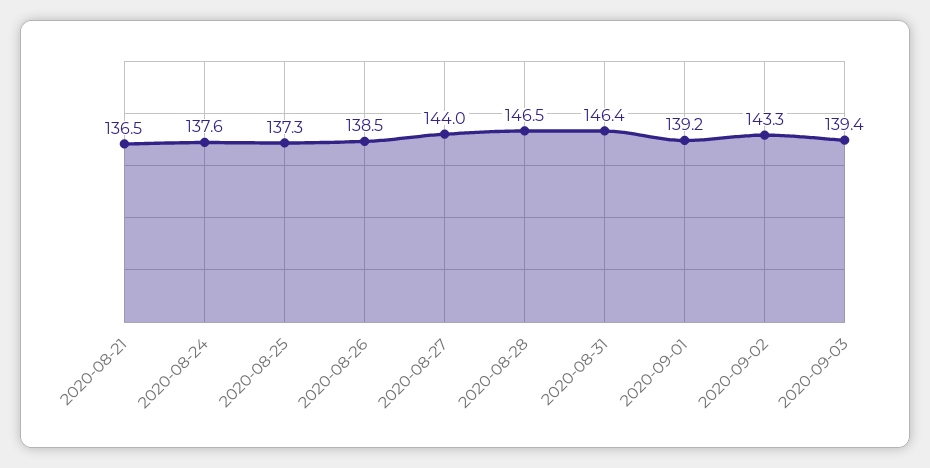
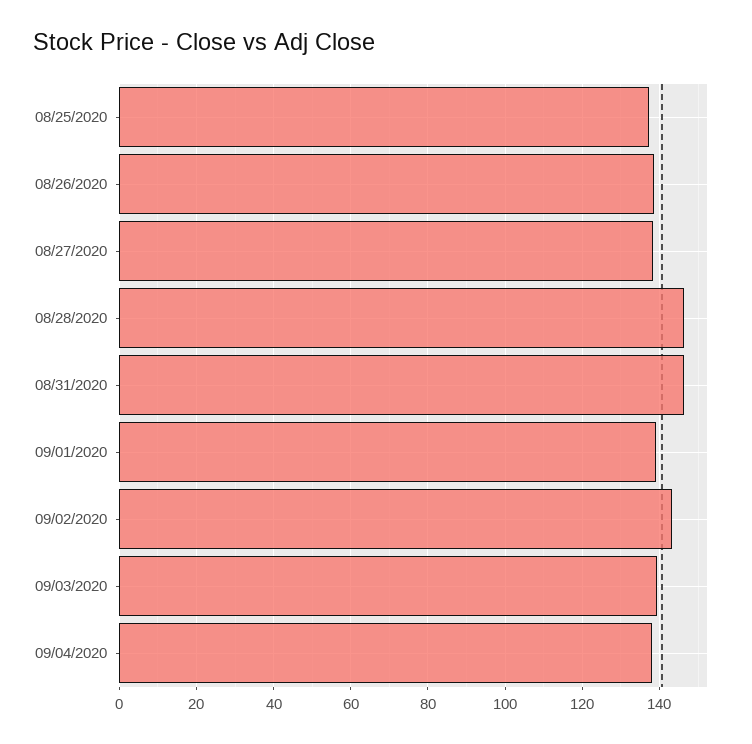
2020-08-21: 136.5 -> none
2020-08-24: 137.6 -> none
2020-08-27: 144 -> 138
09/04/2020: none -> 138

